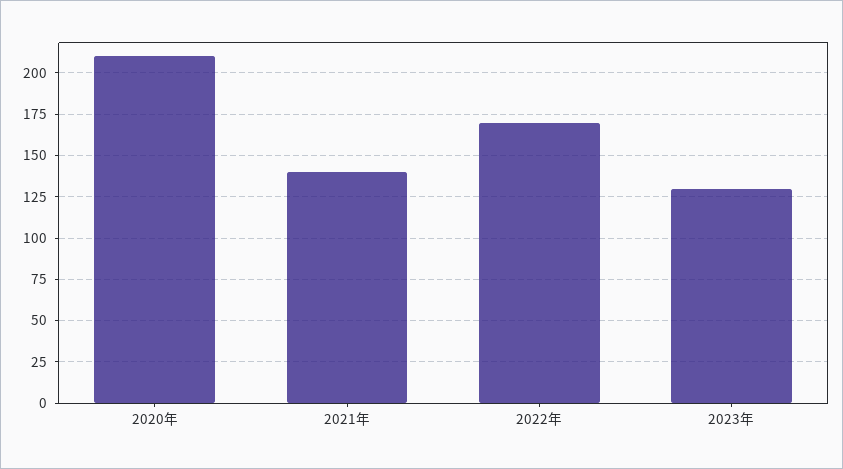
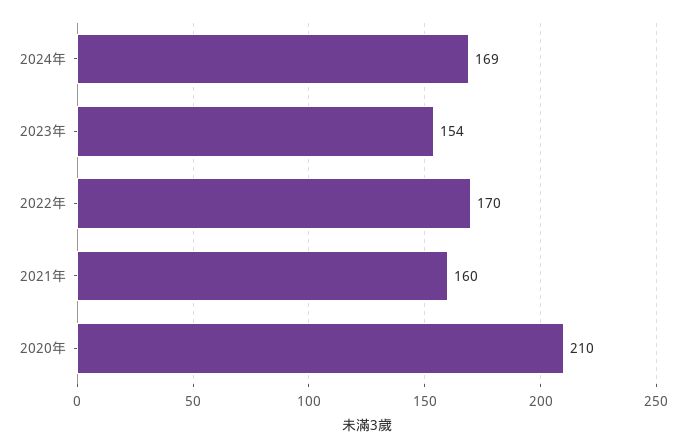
2021年: 140 -> 160
2023年: 130 -> 154
2024年: none -> 169

